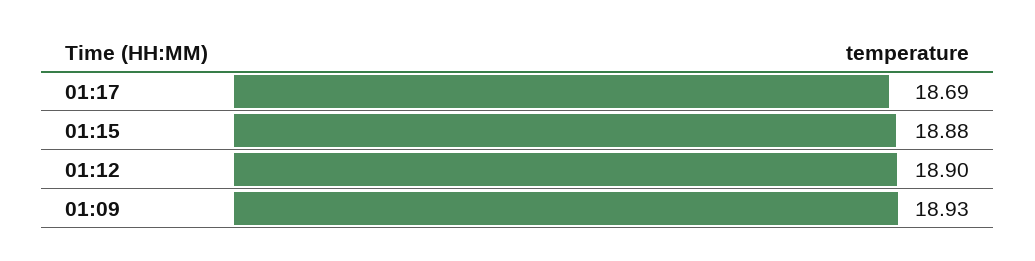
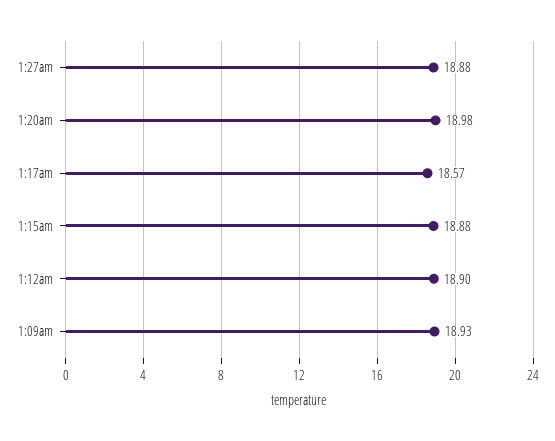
01:17: 18.69 -> 18.57
1:27am: none -> 18.88
1:20am: none -> 18.98

